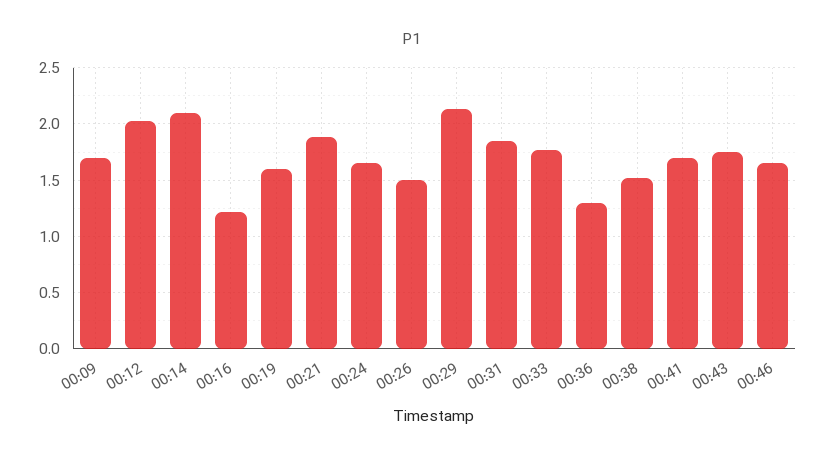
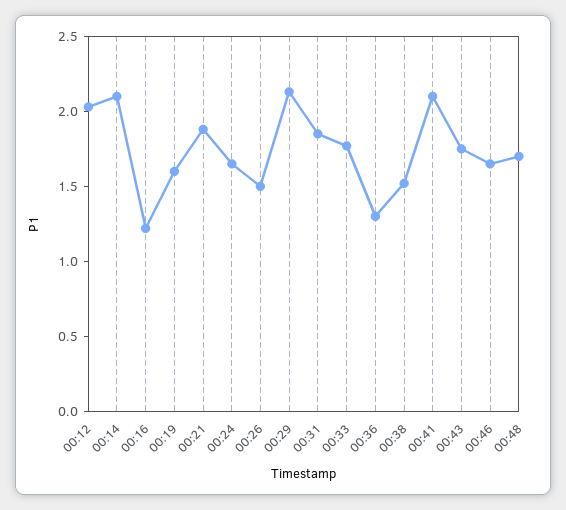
00:09: 1.7 -> none
00:41: 1.7 -> 2.1
00:48: none -> 1.7

